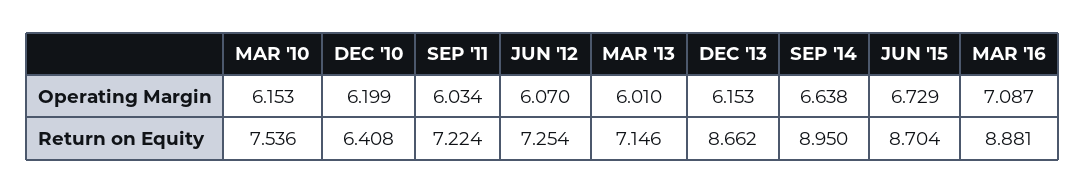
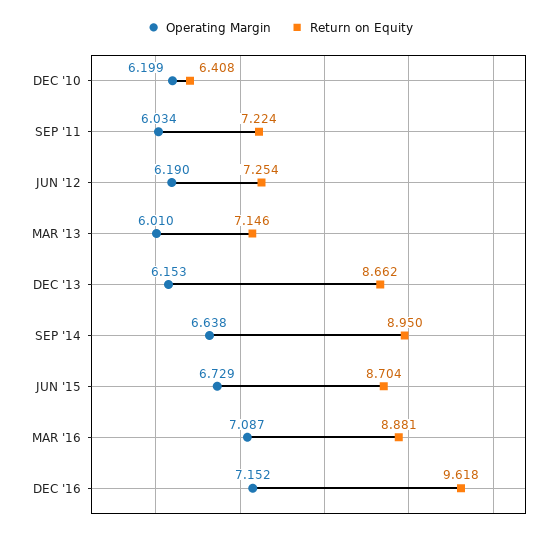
Operating Margin, MAR '10: 6.153 -> none
Operating Margin, JUN '12: 6.07 -> 6.19
Return on Equity, MAR '10: 7.536 -> none
Operating Margin, DEC '16: none -> 7.152
Return on Equity, DEC '16: none -> 9.618

